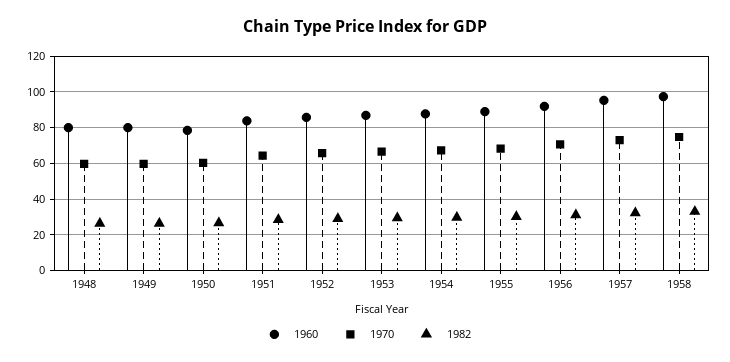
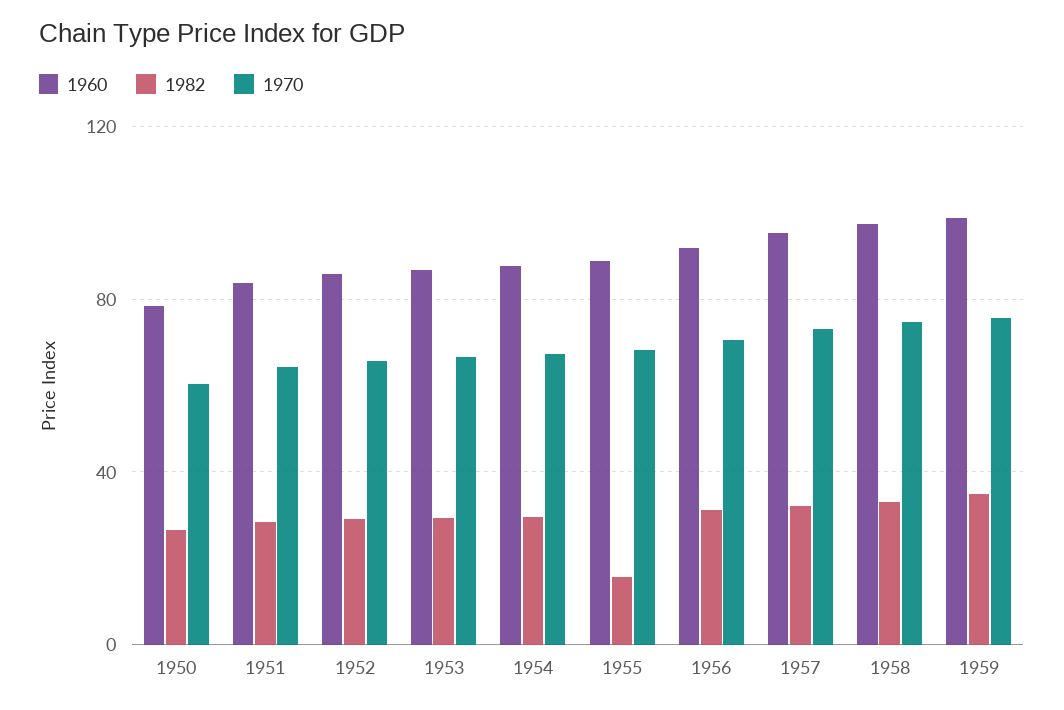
1960, 1948: 80 -> none
1970, 1948: 60 -> none
1982, 1948: 25 -> none
1960, 1949: 80 -> none
1970, 1949: 60 -> none
1982, 1949: 25 -> none
1982, 1955: 30 -> 15
1960, 1959: none -> 100
1982, 1959: none -> 35
1970, 1959: none -> 75

